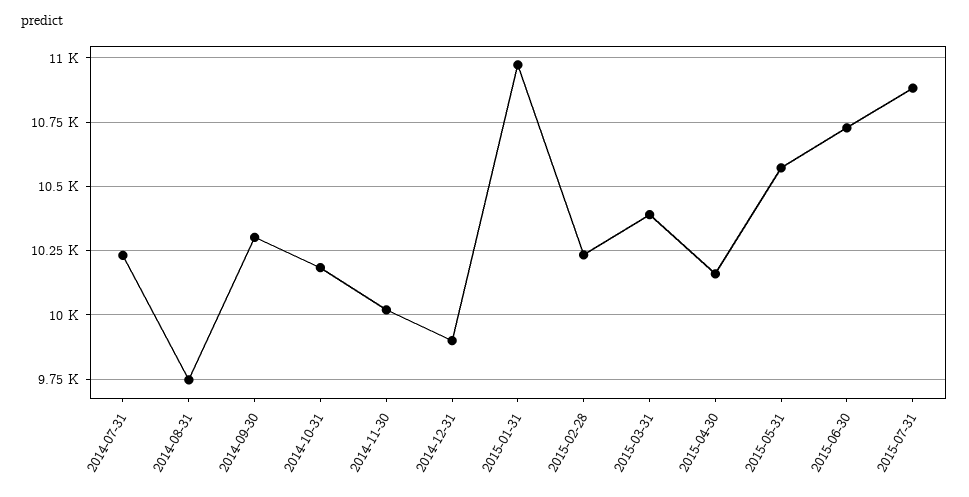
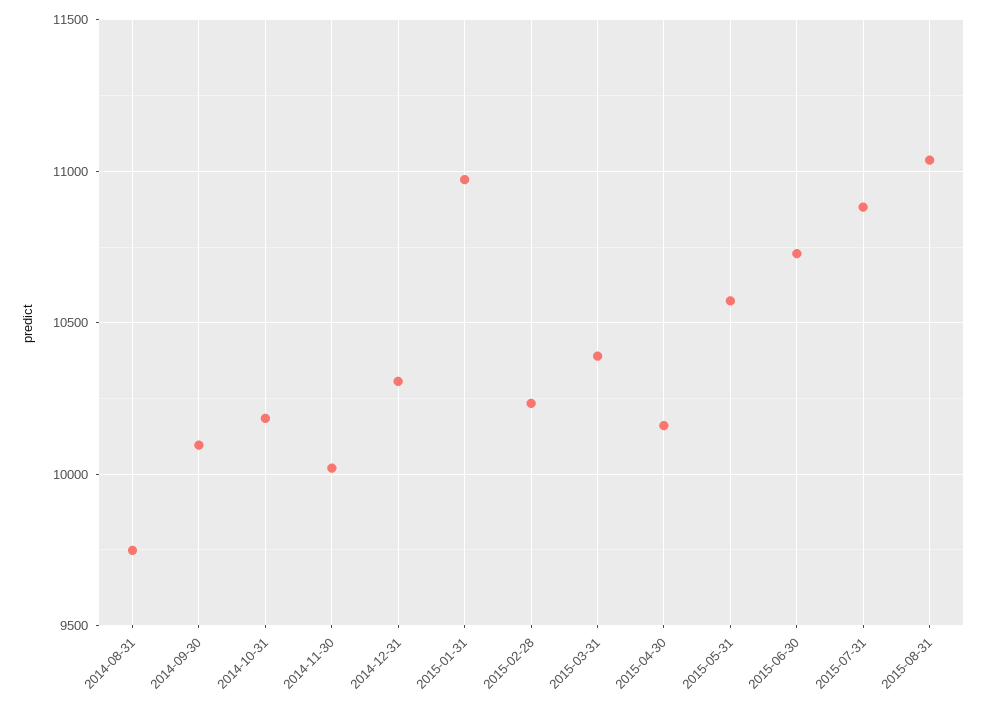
2014-07-31: 10225 -> none
2014-09-30: 10300 -> 10100
2014-12-31: 9900 -> 10300
2015-08-31: none -> 11050

